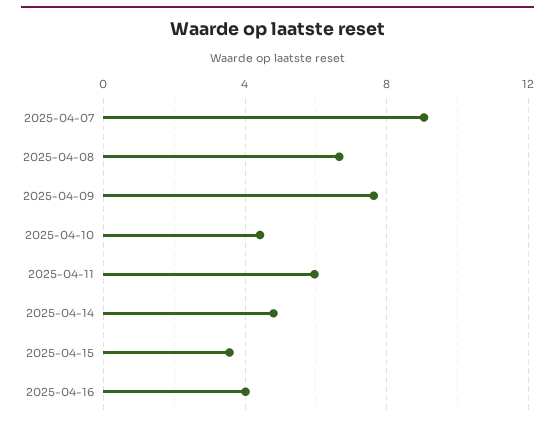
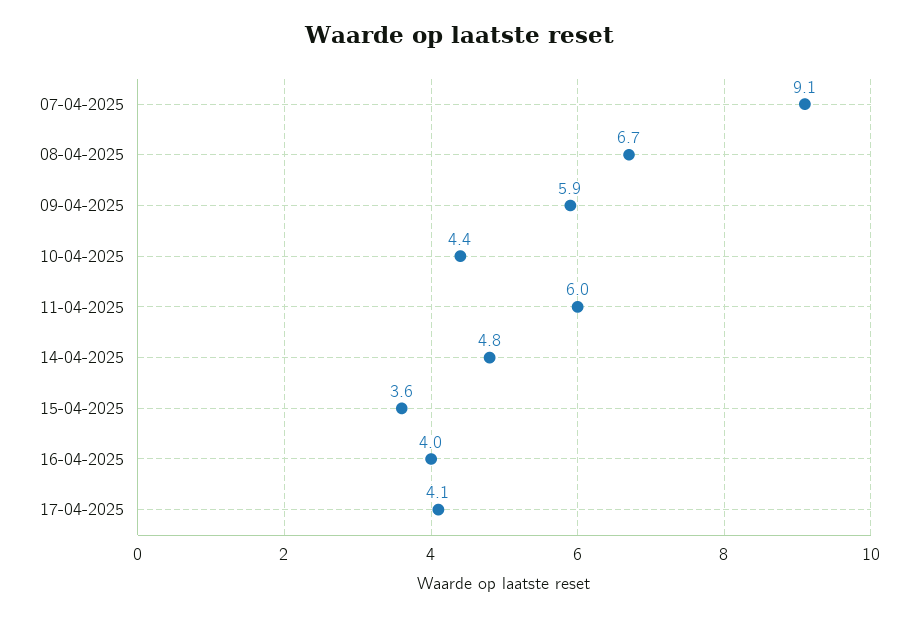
2025-04-09: 7.5 -> 5.9
17-04-2025: none -> 4.1

